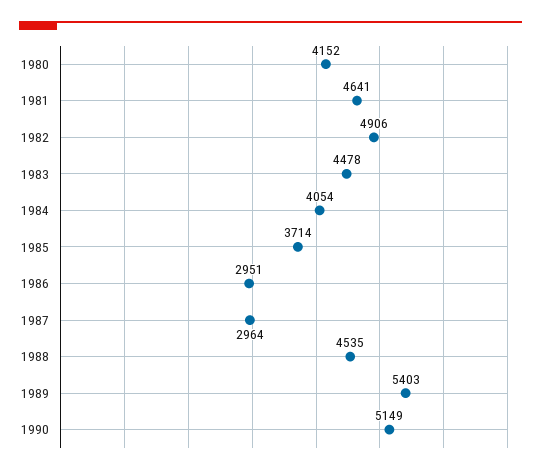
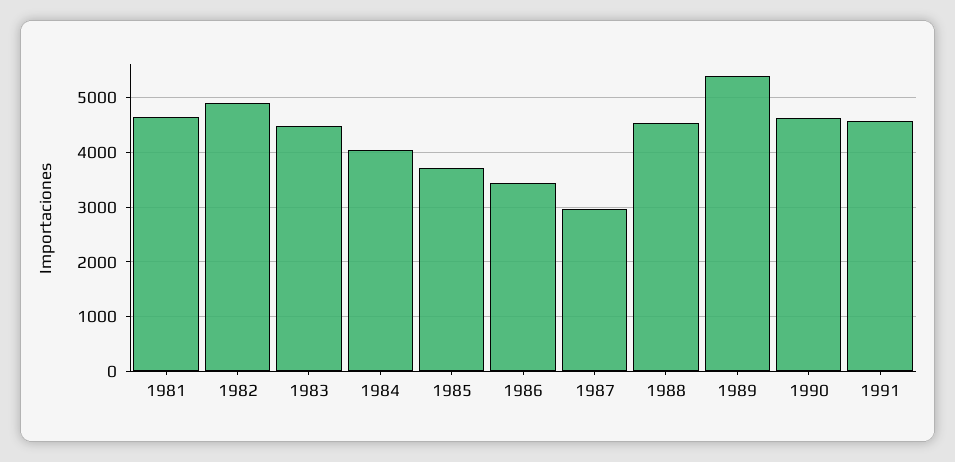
1980: 4152 -> none
1986: 2951 -> 3400
1990: 5149 -> 4600
1991: none -> 4600

